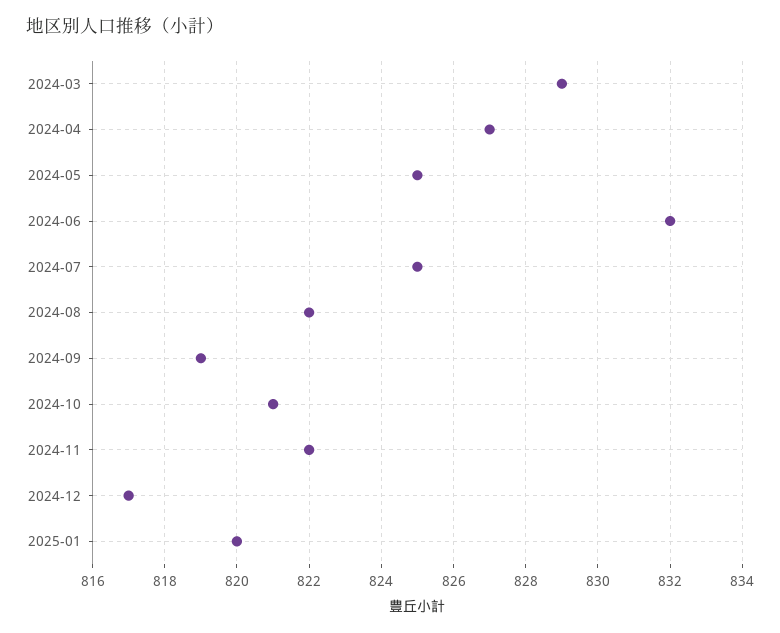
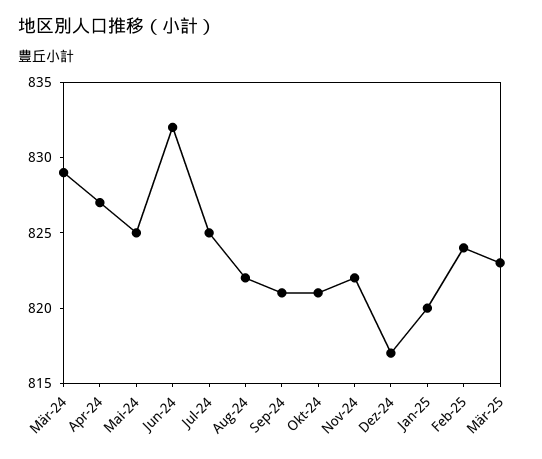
2024-09: 819 -> 821
Feb-25: none -> 824
Mär-25: none -> 823

